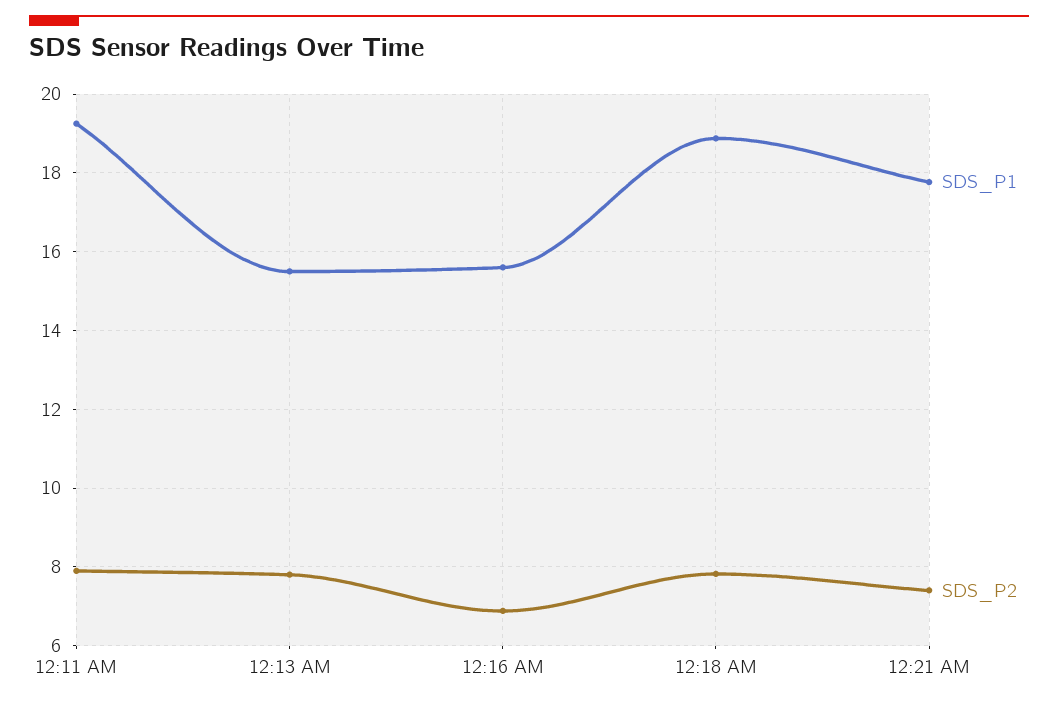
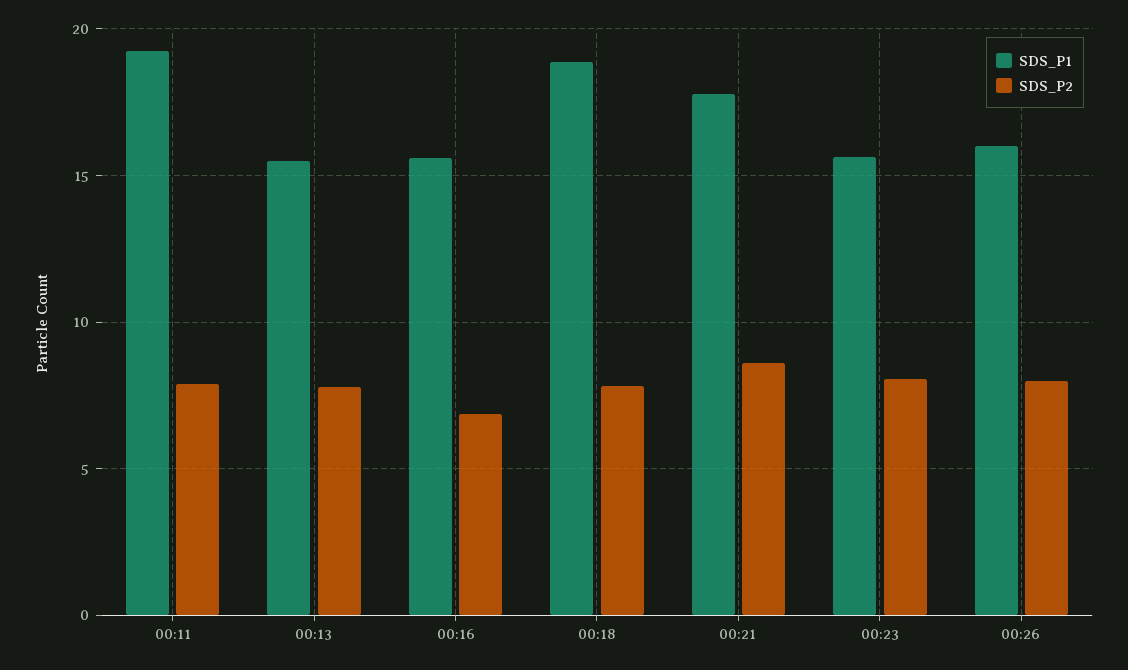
SDS_P2, 12:21 AM: 7.4 -> 8.5
SDS_P1, 00:23: none -> 15.5
SDS_P2, 00:23: none -> 8
SDS_P1, 00:26: none -> 16
SDS_P2, 00:26: none -> 8

